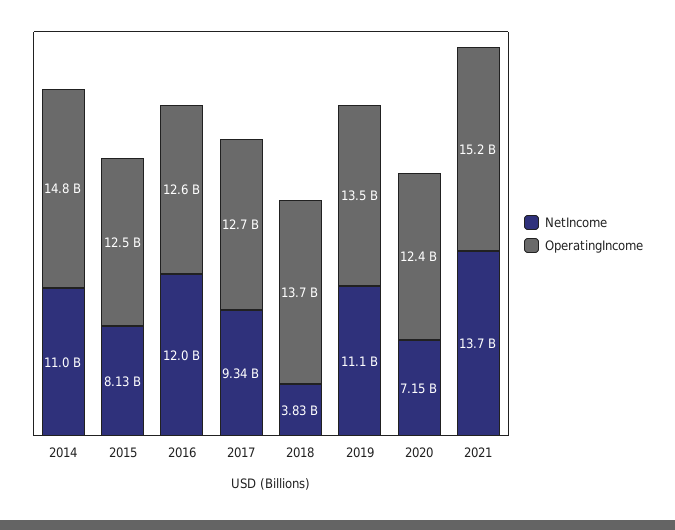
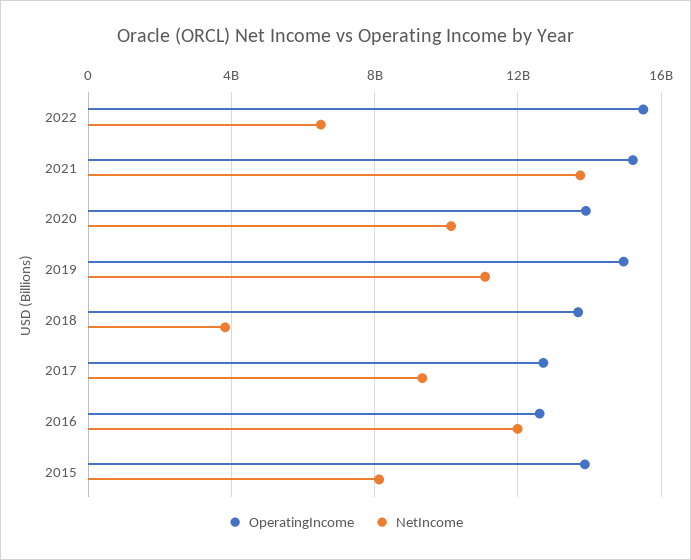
NetIncome, 2014: 11000000000 -> none
OperatingIncome, 2014: 14800000000 -> none
OperatingIncome, 2015: 12500000000 -> 14000000000
OperatingIncome, 2019: 13500000000 -> 15000000000
NetIncome, 2020: 7150000000 -> 10000000000
OperatingIncome, 2020: 12400000000 -> 14000000000
OperatingIncome, 2022: none -> 15500000000
NetIncome, 2022: none -> 6500000000

